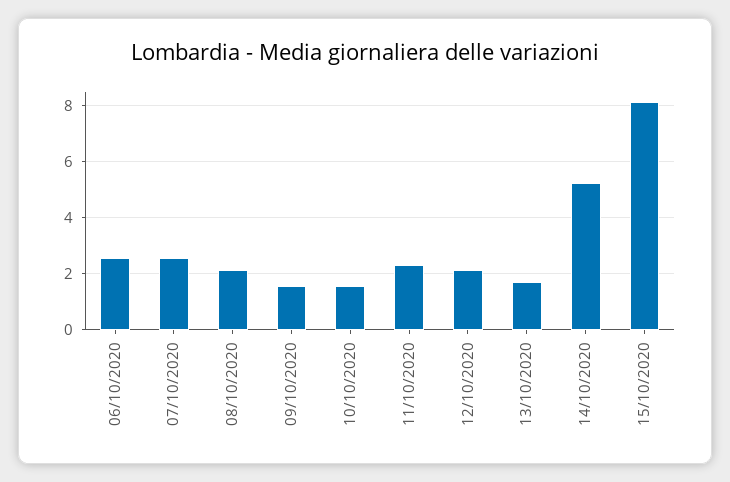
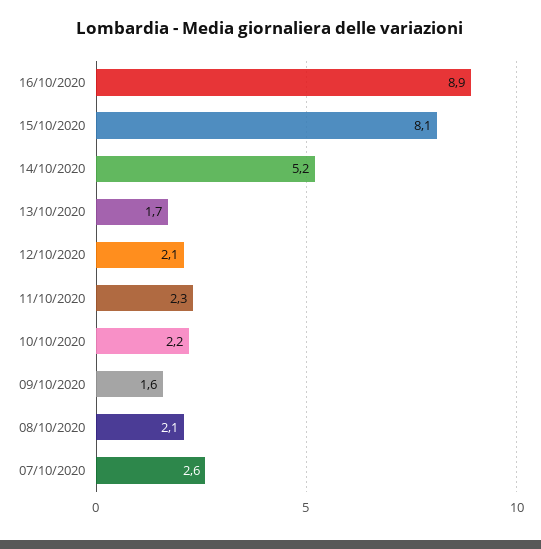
06/10/2020: 2.5 -> none
10/10/2020: 1.5 -> 2.2
16/10/2020: none -> 8.9

